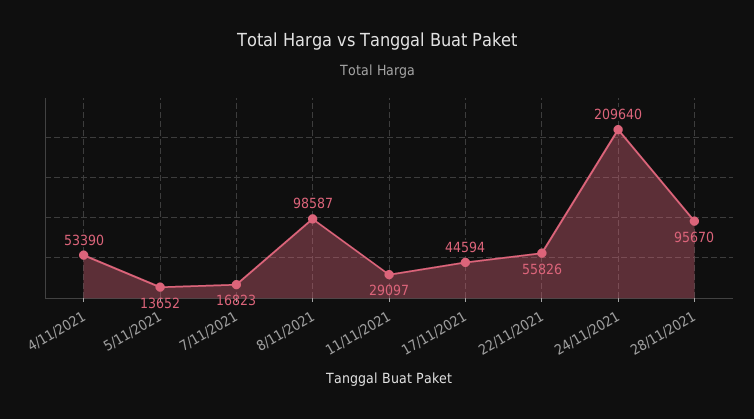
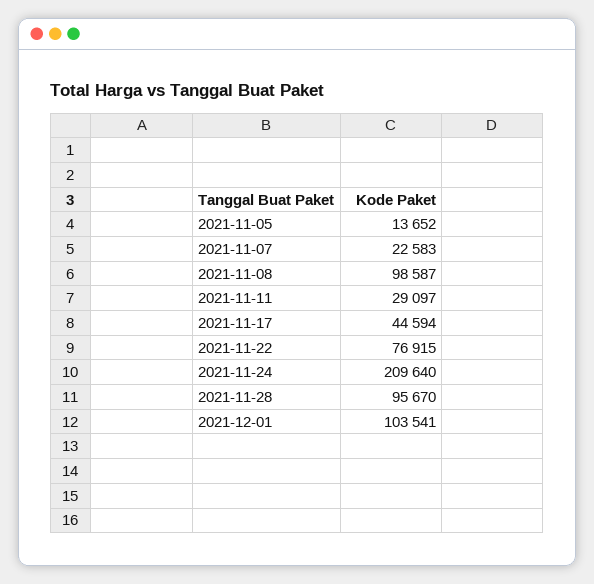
4/11/2021: 53390 -> none
7/11/2021: 16823 -> 22583
22/11/2021: 55826 -> 76915
2021-12-01: none -> 103541

